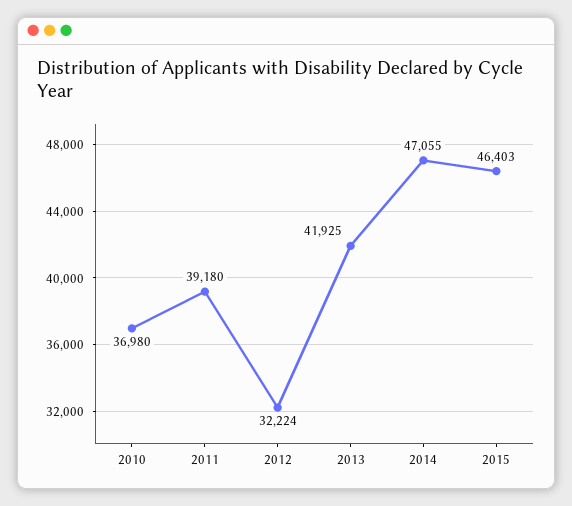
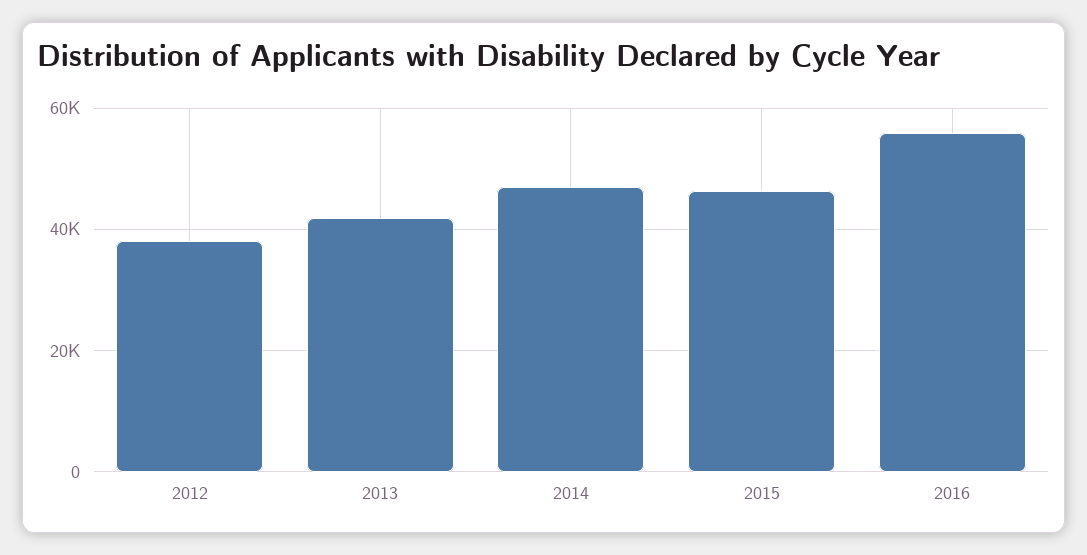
2010: 36980 -> none
2011: 39180 -> none
2012: 32224 -> 38000
2016: none -> 56000

